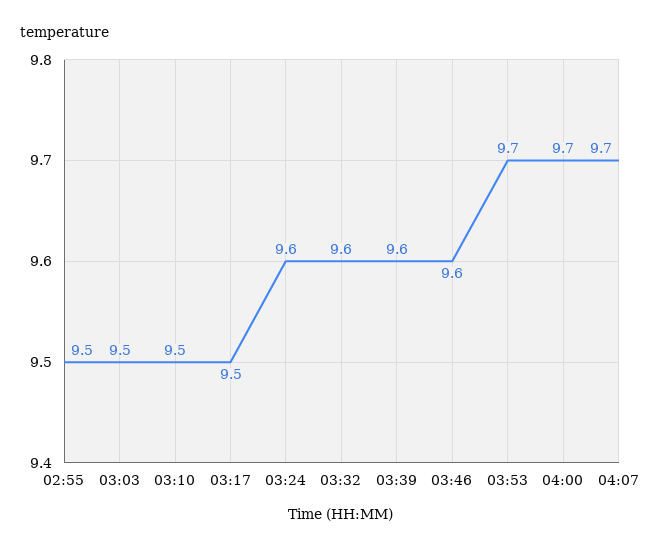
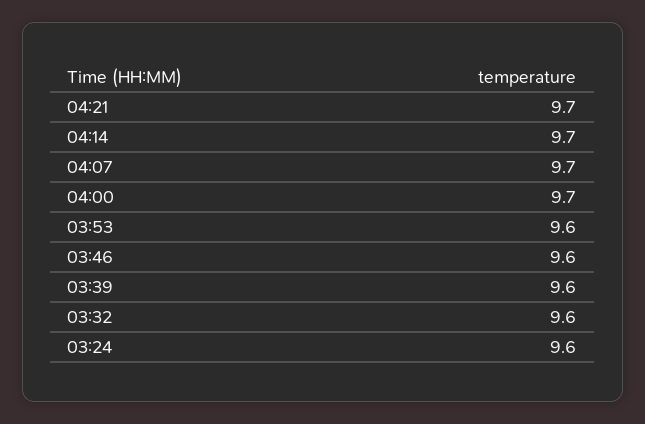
02:55: 9.5 -> none
03:03: 9.5 -> none
03:10: 9.5 -> none
03:17: 9.5 -> none
03:53: 9.7 -> 9.6
04:21: none -> 9.7
04:14: none -> 9.7

